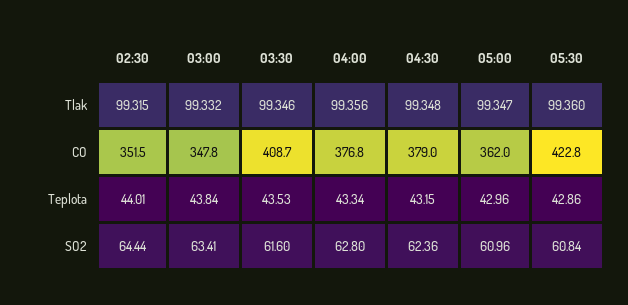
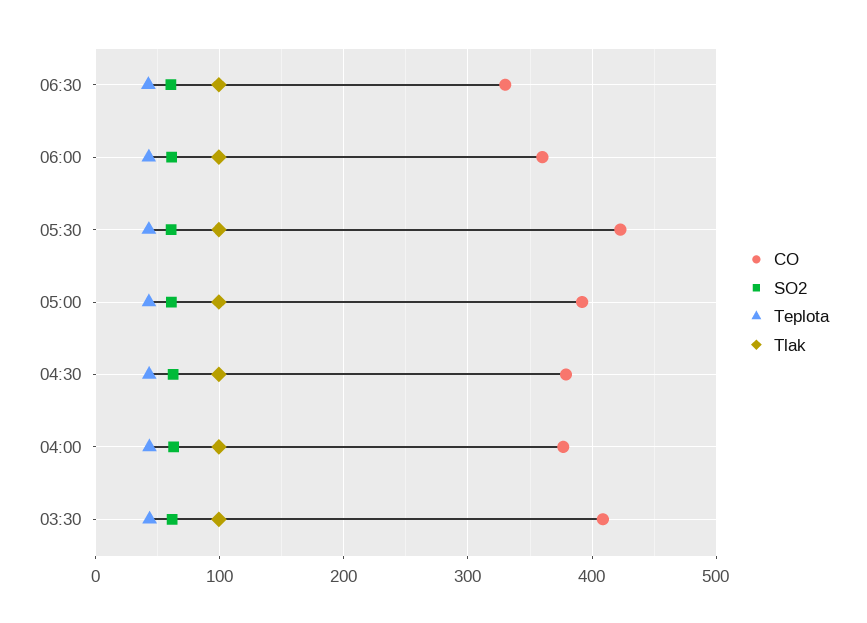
Tlak, 02:30: 99.315 -> none
Tlak, 03:00: 99.332 -> none
CO, 02:30: 351.5 -> none
CO, 03:00: 347.8 -> none
CO, 05:00: 362 -> 390
Teplota, 02:30: 44.01 -> none
Teplota, 03:00: 43.84 -> none
SO2, 02:30: 64.44 -> none
SO2, 03:00: 63.41 -> none
CO, 06:30: none -> 330
SO2, 06:30: none -> 60
Teplota, 06:30: none -> 40
Tlak, 06:30: none -> 100
CO, 06:00: none -> 360
SO2, 06:00: none -> 60
Teplota, 06:00: none -> 40
Tlak, 06:00: none -> 100

